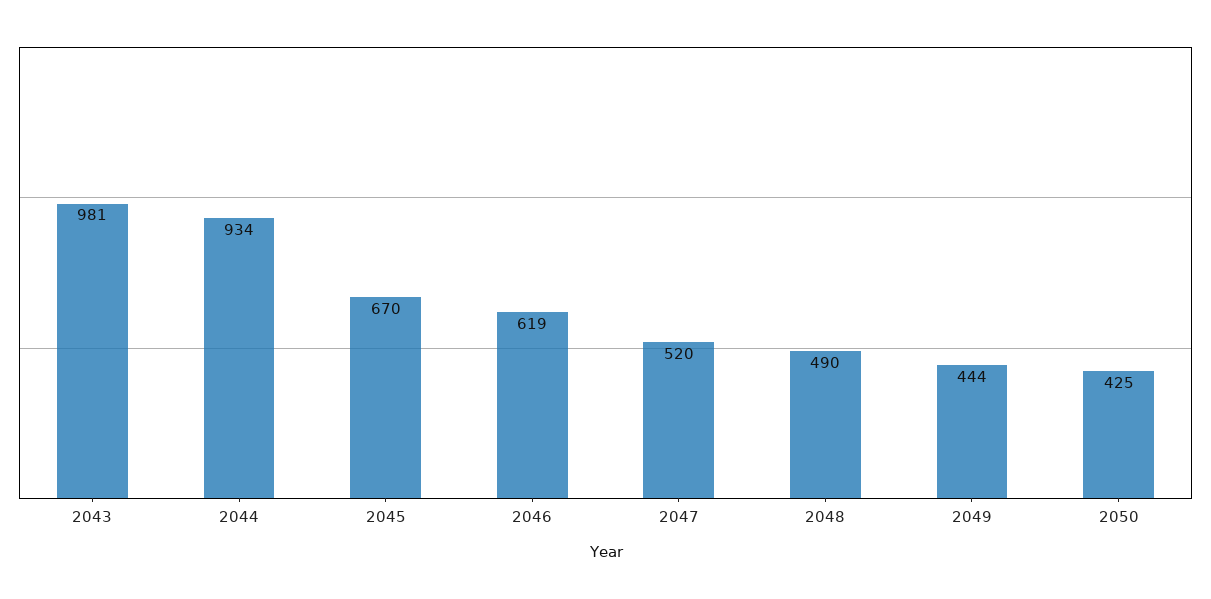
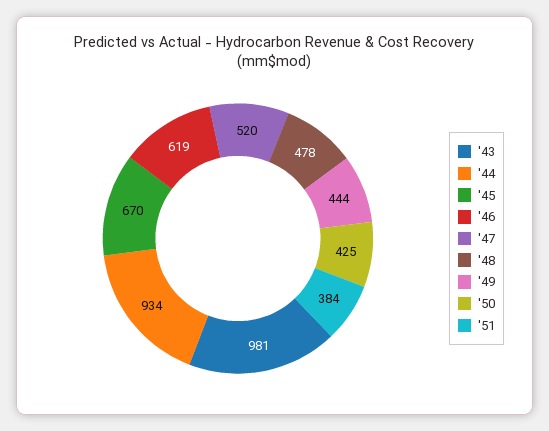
2048: 490 -> 478
'51: none -> 384

